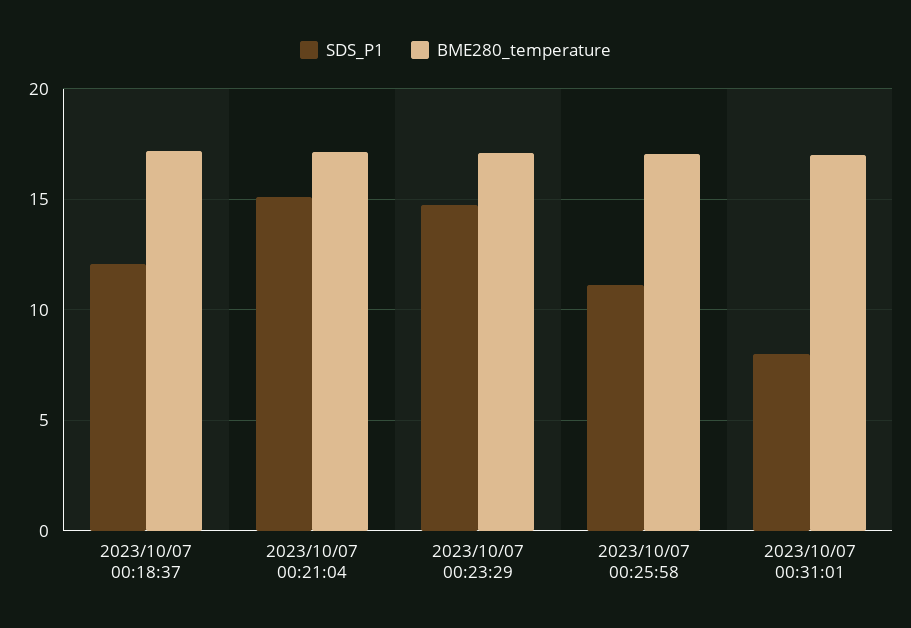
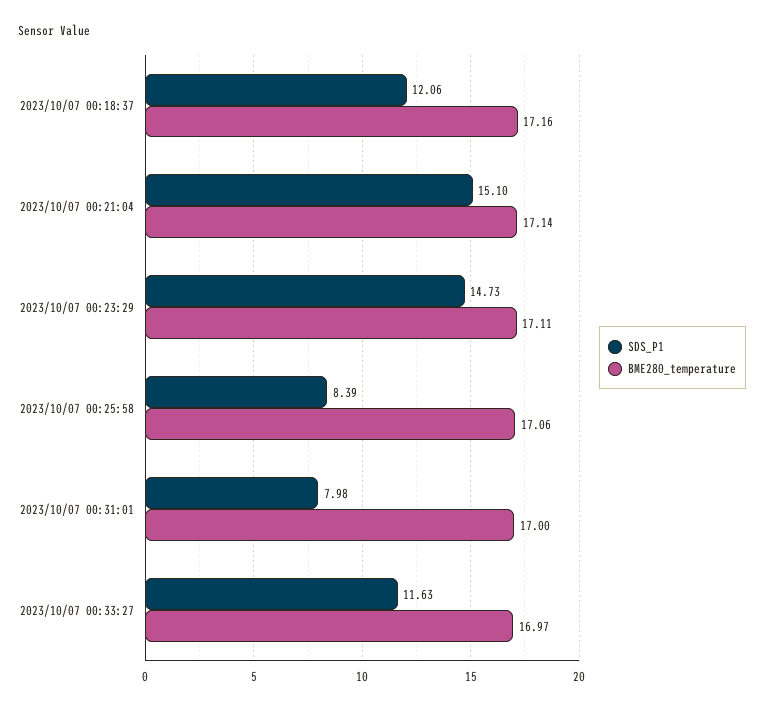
SDS_P1, 2023/10/07 00:25:58: 11 -> 8.39
SDS_P1, 2023/10/07 00:33:27: none -> 11.63
BME280_temperature, 2023/10/07 00:33:27: none -> 16.97

